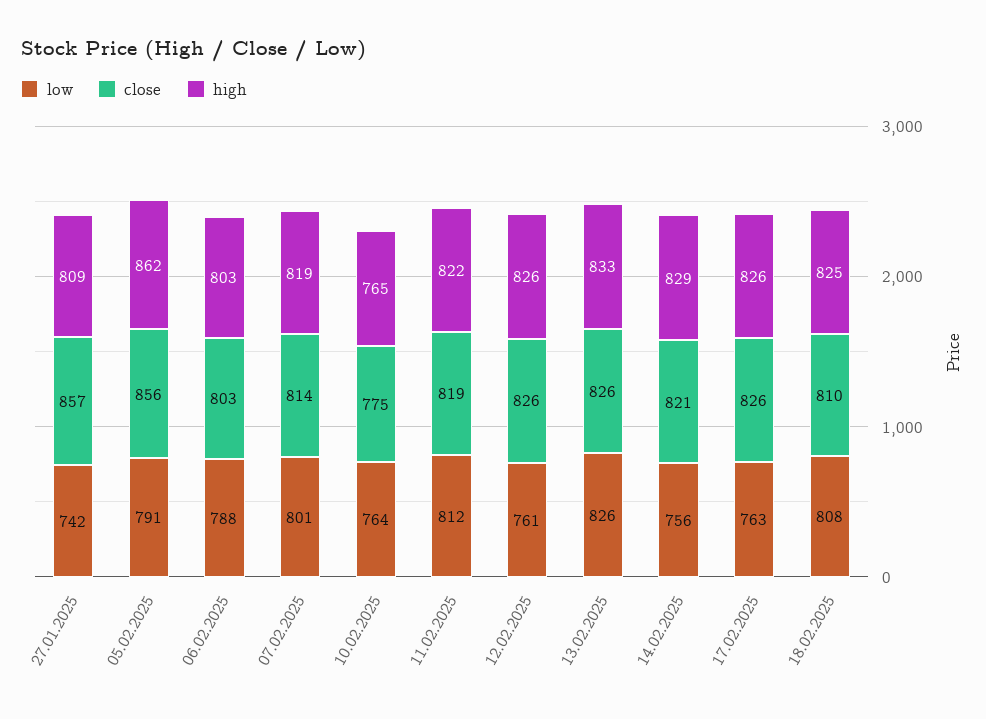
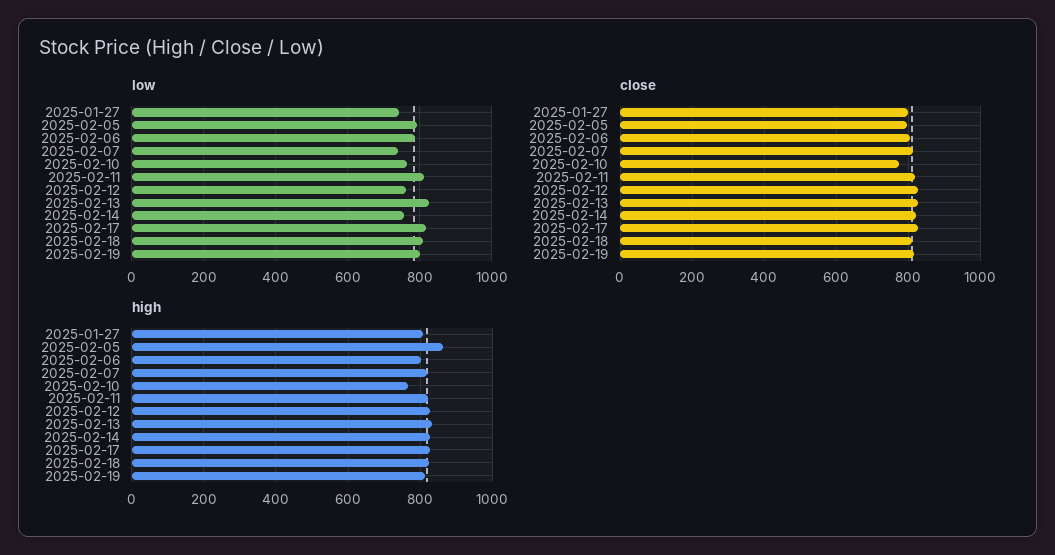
close, 27.01.2025: 857 -> 800
close, 05.02.2025: 856 -> 800
low, 07.02.2025: 801 -> 740
low, 17.02.2025: 763 -> 820
low, 2025-02-19: none -> 800
close, 2025-02-19: none -> 820
high, 2025-02-19: none -> 820

